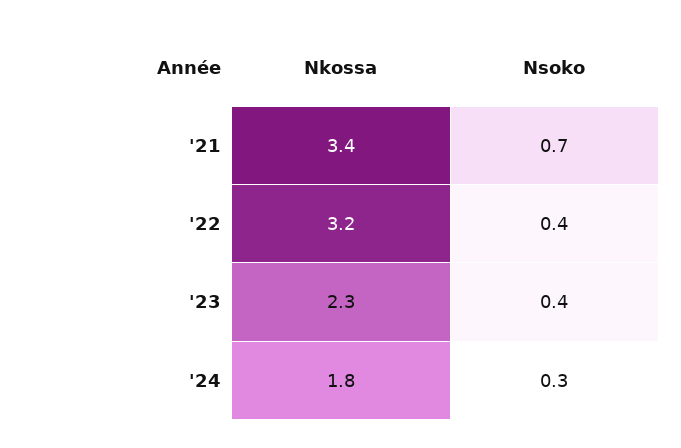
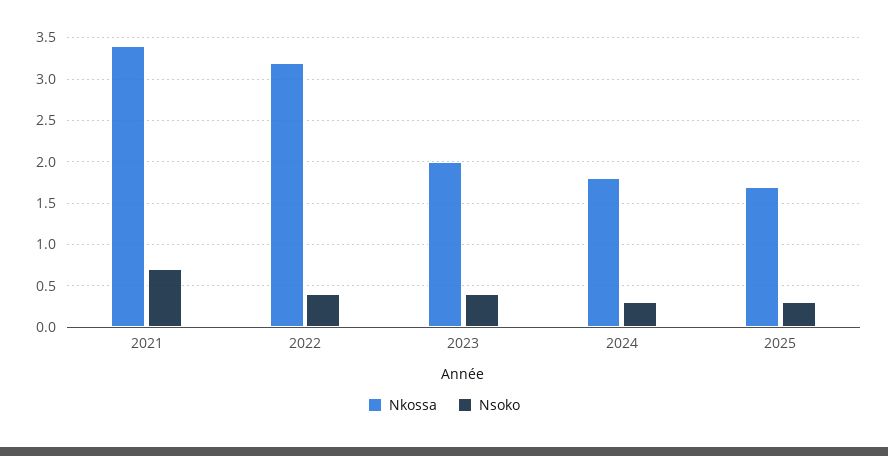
Nkossa, '23: 2.3 -> 2
Nkossa, 2025: none -> 1.7
Nsoko, 2025: none -> 0.3

